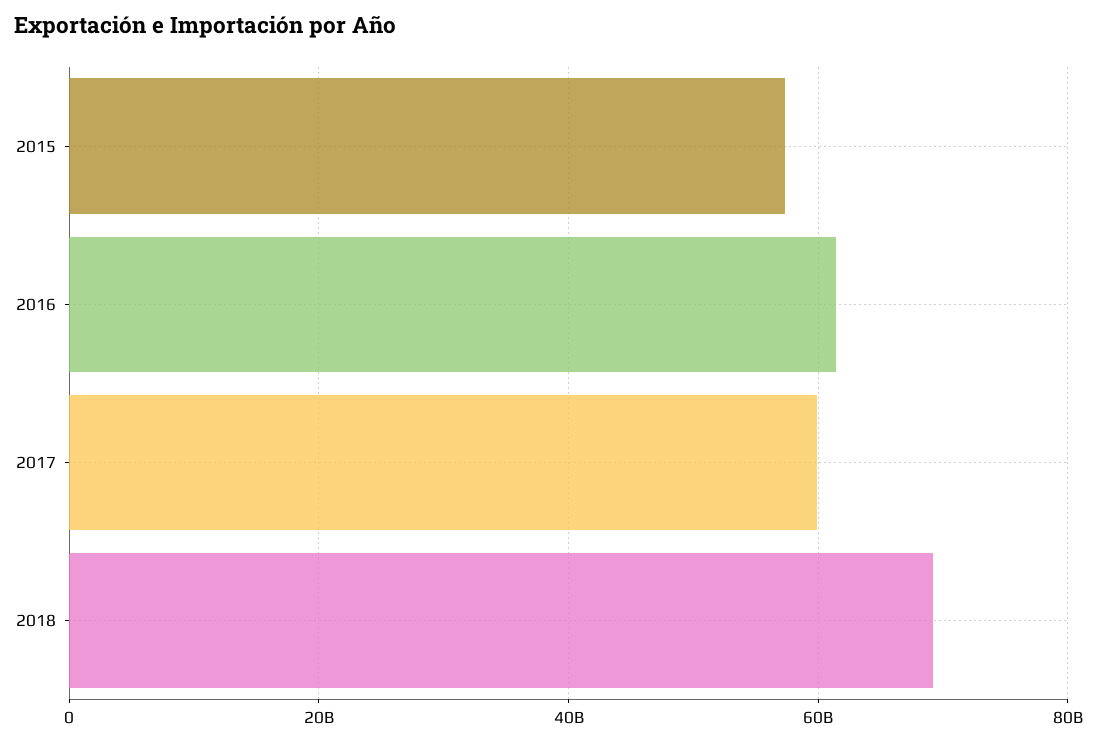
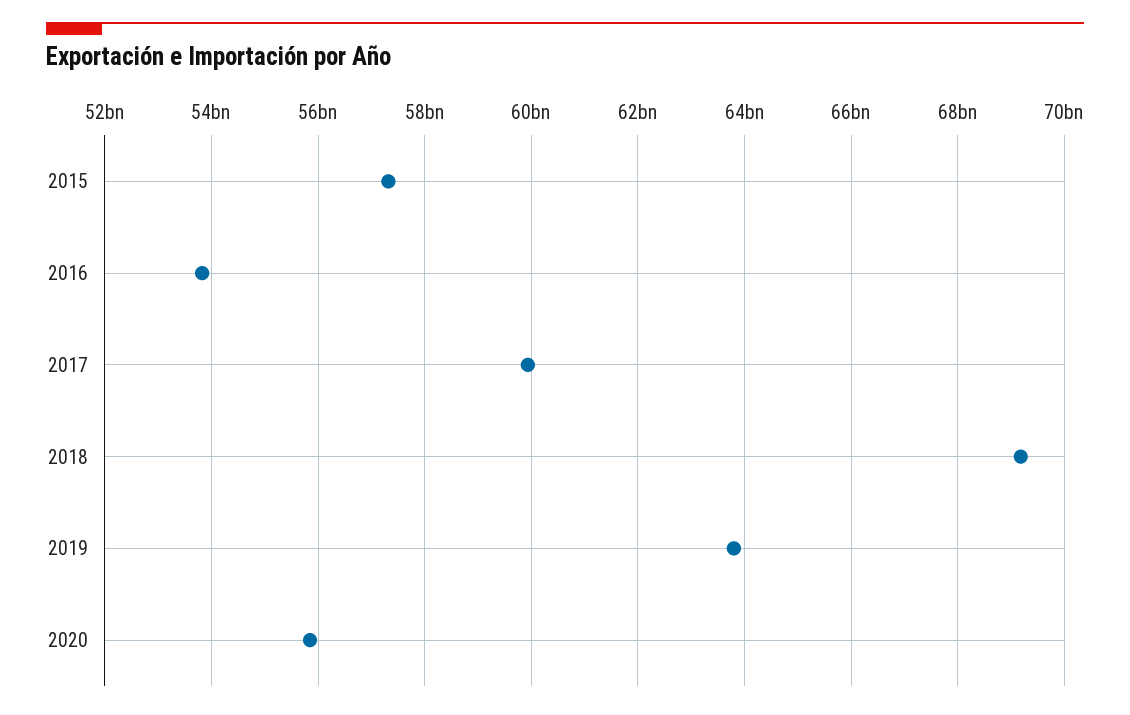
2016: 62000000000 -> 53800000000
2019: none -> 63800000000
2020: none -> 55800000000

